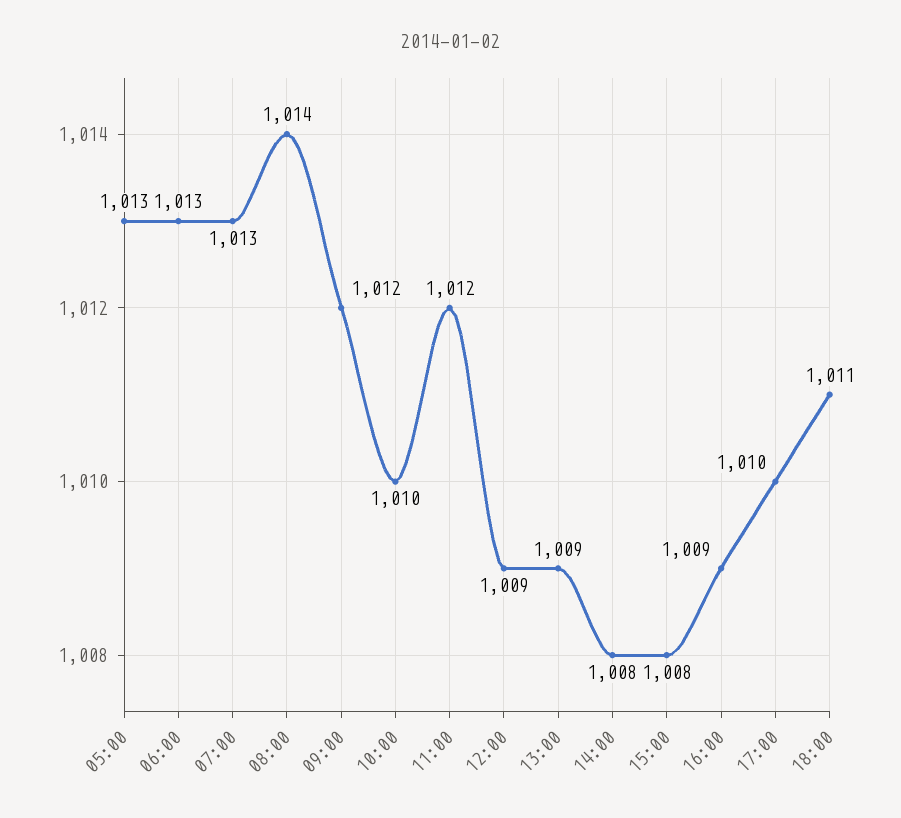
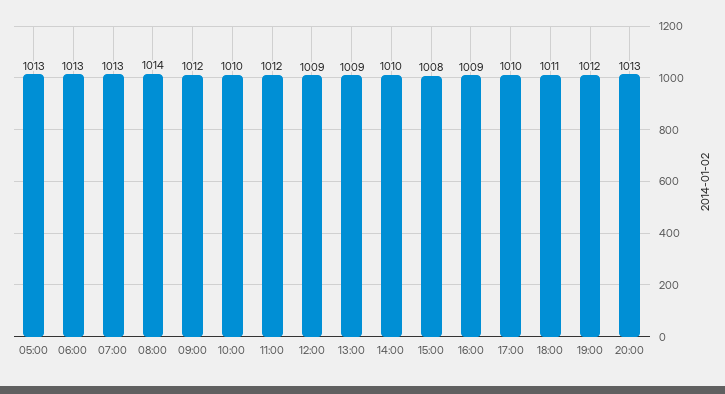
14:00: 1008 -> 1010
19:00: none -> 1012
20:00: none -> 1013

